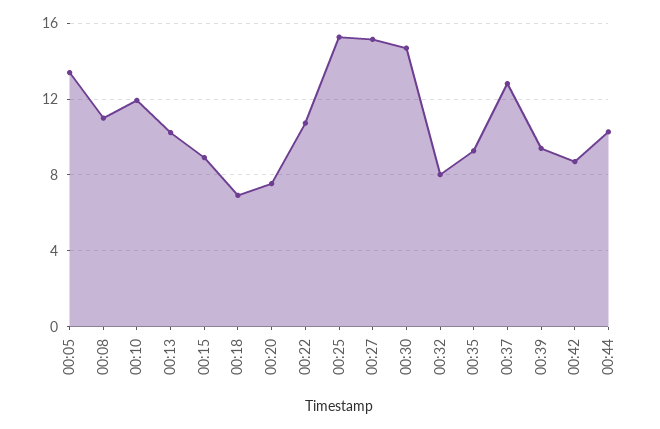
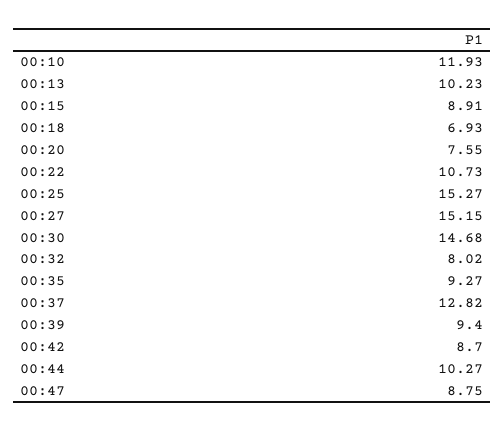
00:05: 13.5 -> none
00:08: 11 -> none
00:47: none -> 8.75

